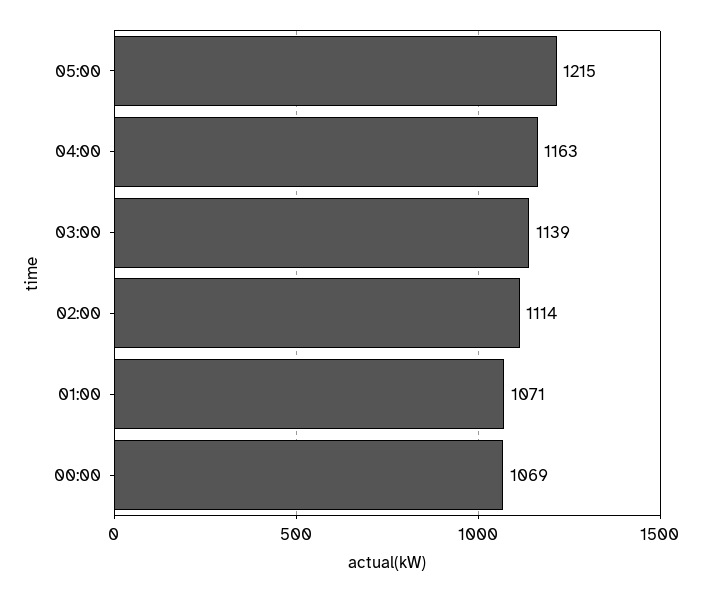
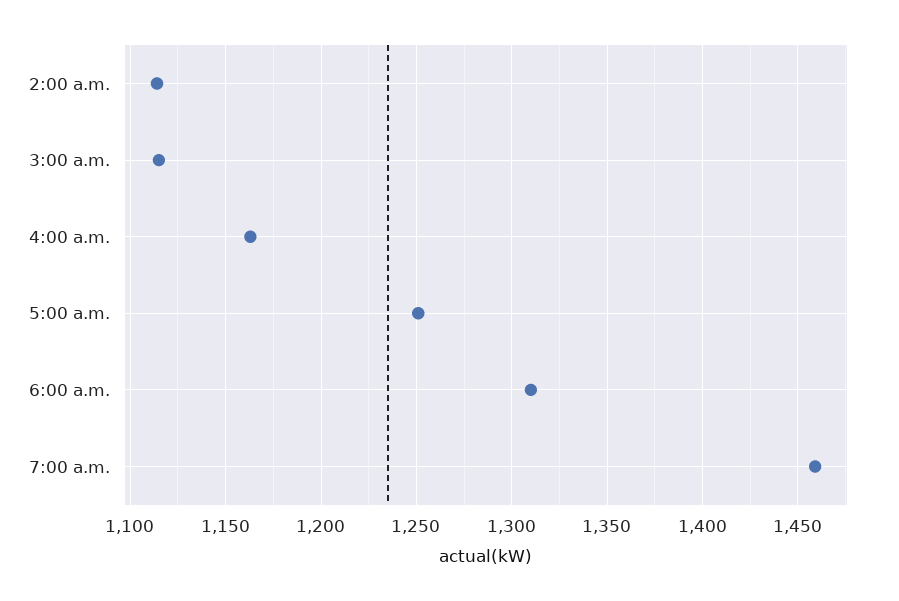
05:00: 1215 -> 1250
03:00: 1139 -> 1115
01:00: 1071 -> none
00:00: 1069 -> none
6:00 a.m.: none -> 1310
7:00 a.m.: none -> 1460

